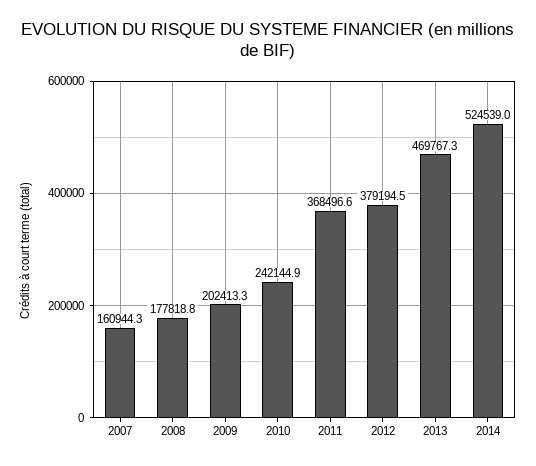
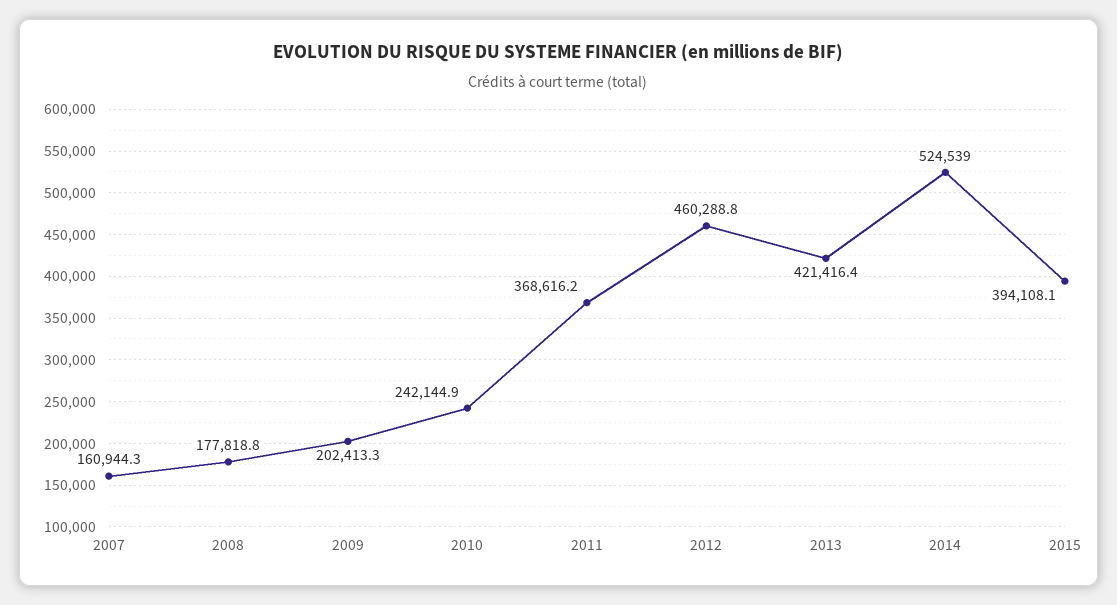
2011: 368496.6 -> 368616.2
2012: 379194.5 -> 460288.8
2013: 469767.3 -> 421416.4
2015: none -> 394108.1

